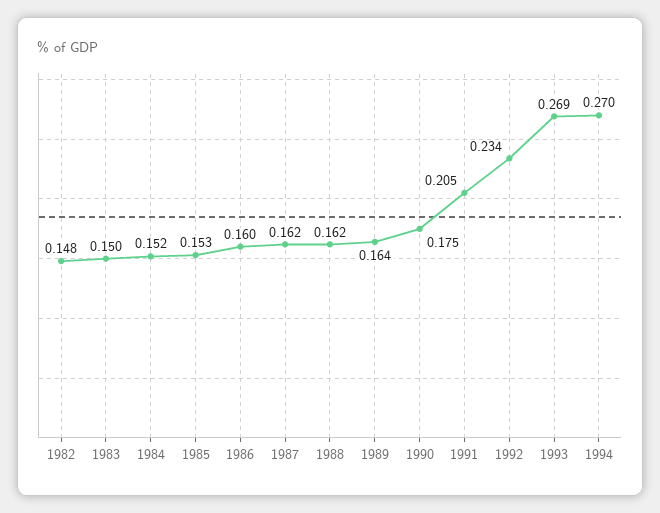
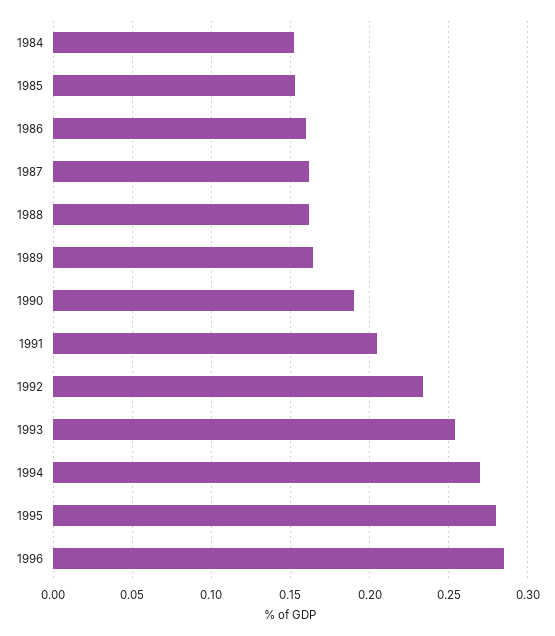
1982: 0.148 -> none
1983: 0.15 -> none
1990: 0.175 -> 0.19
1993: 0.269 -> 0.255
1995: none -> 0.28
1996: none -> 0.285

